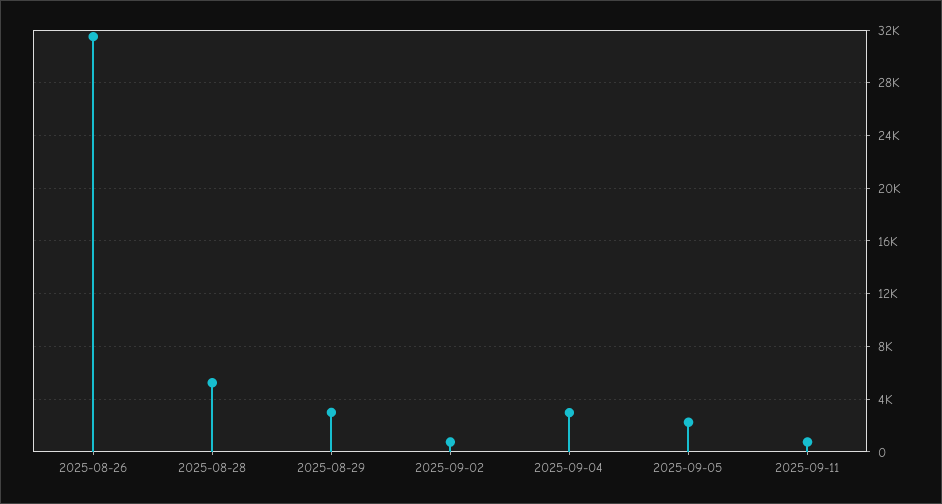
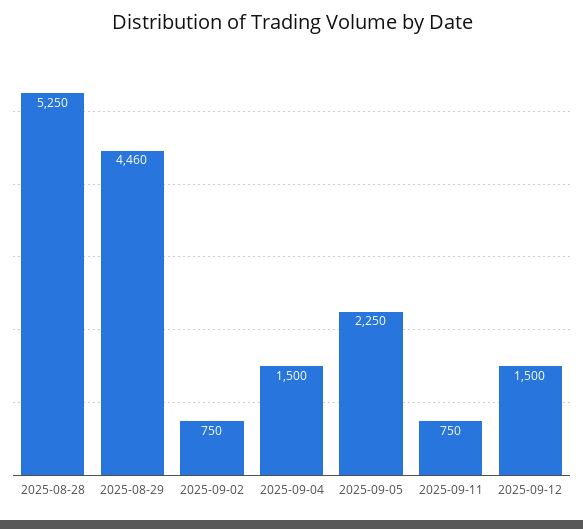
2025-08-26: 31500 -> none
2025-08-29: 3000 -> 4460
2025-09-04: 3000 -> 1500
2025-09-12: none -> 1500

